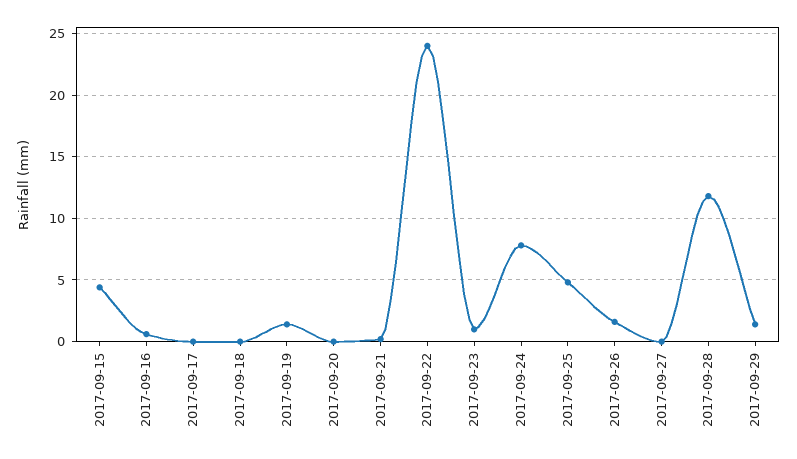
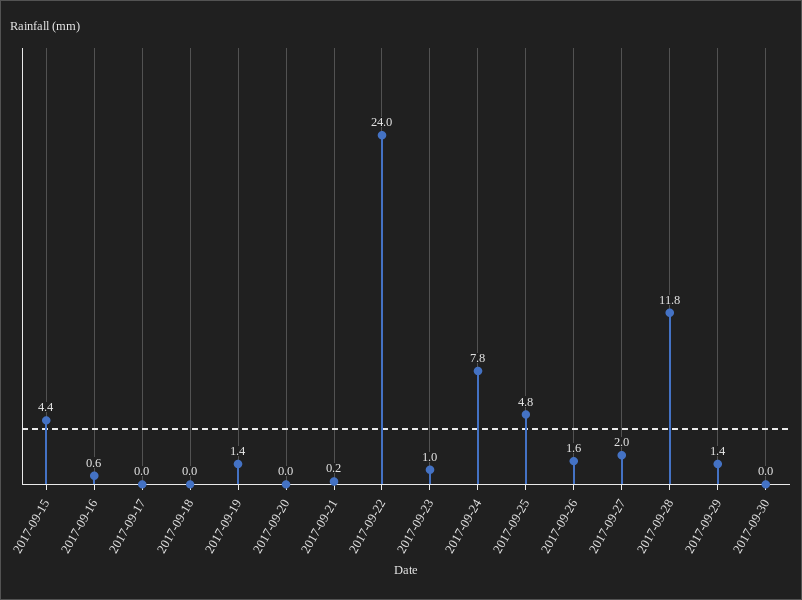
2017-09-27: 0 -> 2
2017-09-30: none -> 0

